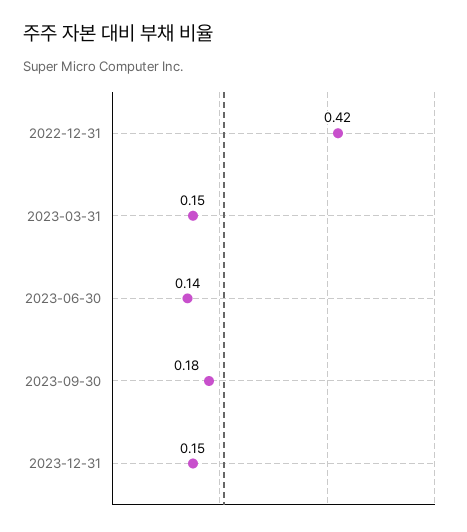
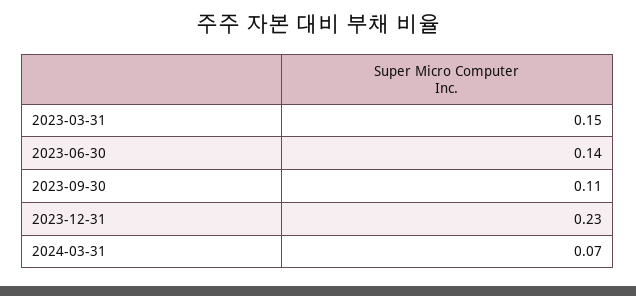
2022-12-31: 0.42 -> none
2023-09-30: 0.18 -> 0.11
2023-12-31: 0.15 -> 0.23
2024-03-31: none -> 0.07

